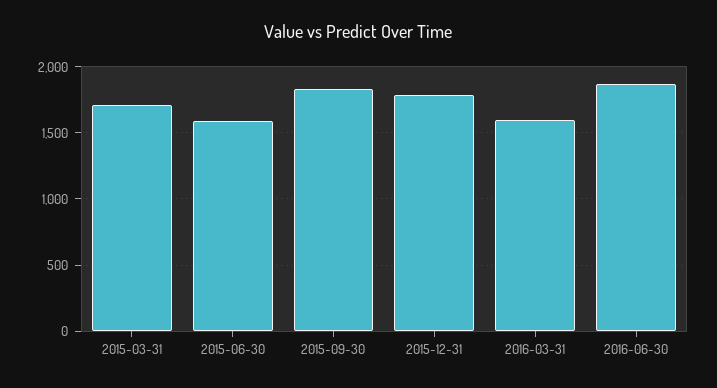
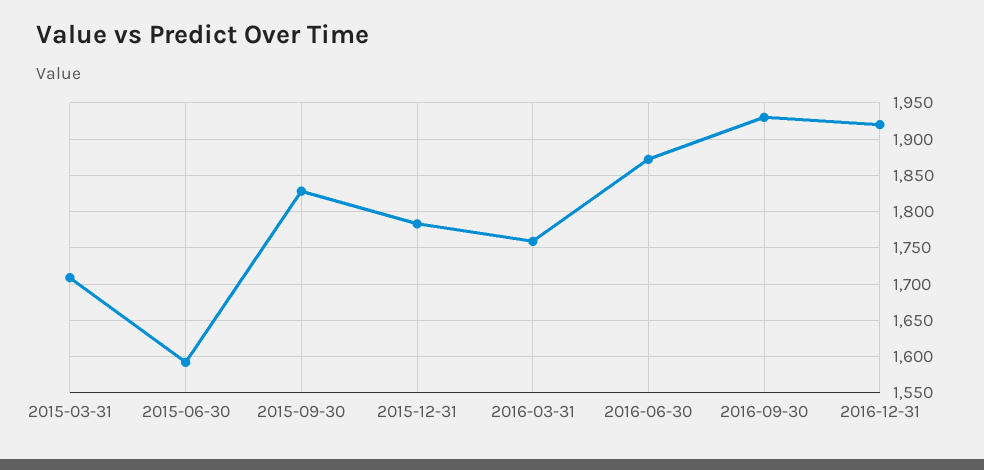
2016-03-31: 1600 -> 1760
2016-09-30: none -> 1930
2016-12-31: none -> 1920

